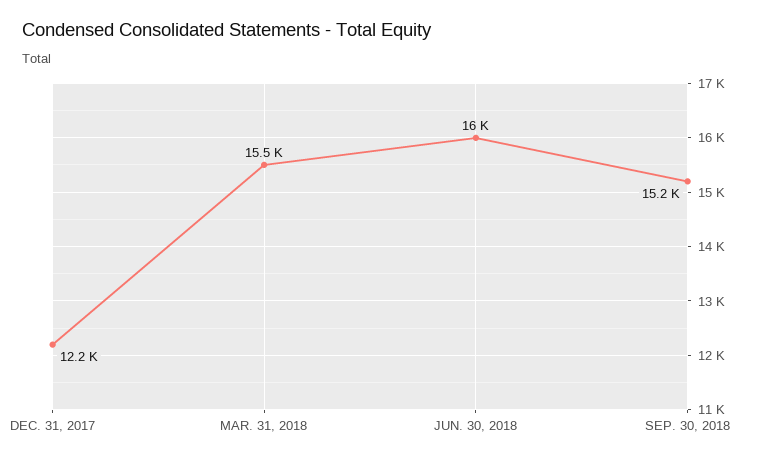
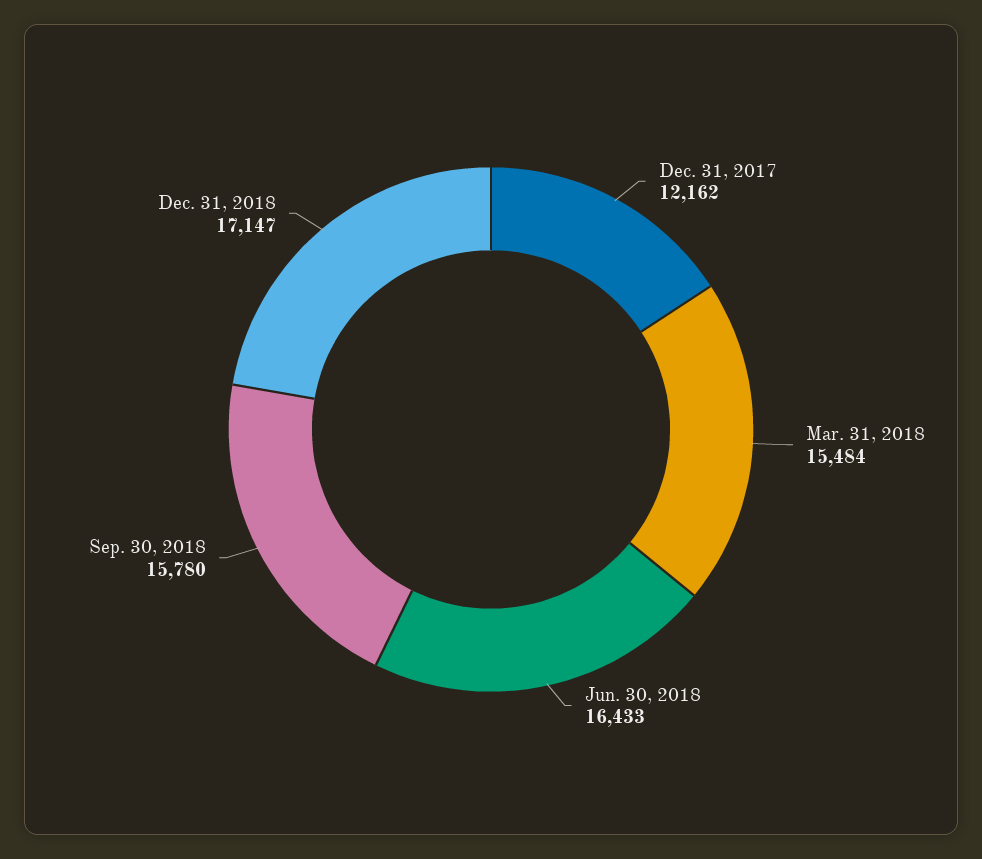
JUN. 30, 2018: 16000 -> 16433
SEP. 30, 2018: 15200 -> 15780
Dec. 31, 2018: none -> 17147

